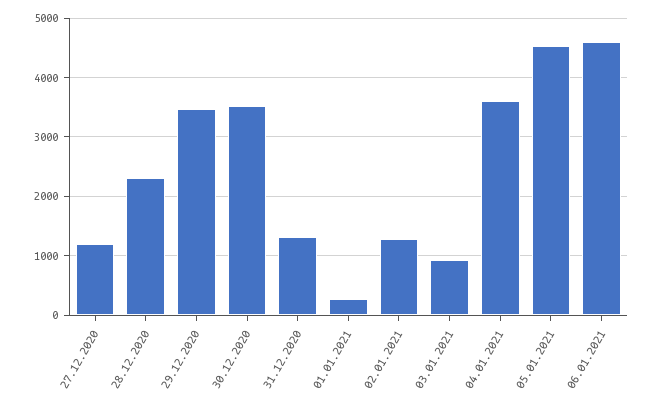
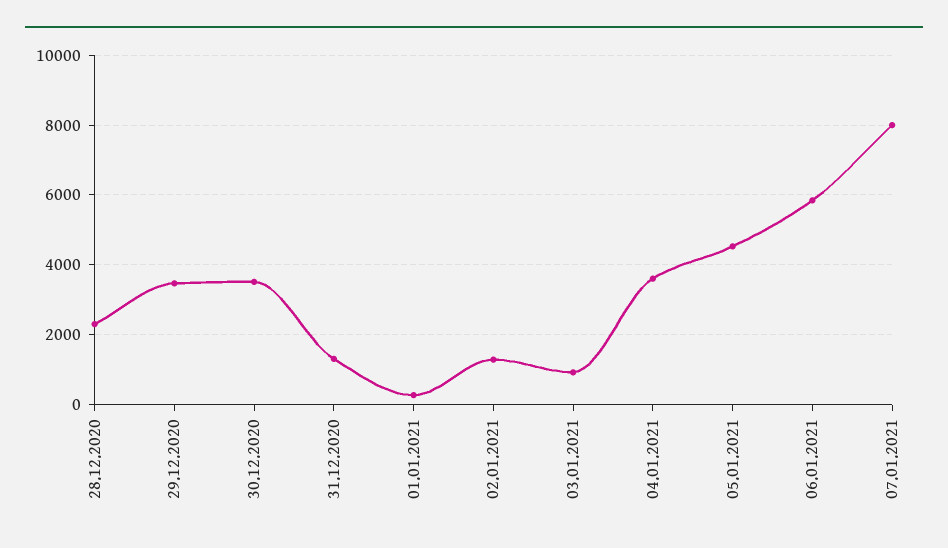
27.12.2020: 1200 -> none
06.01.2021: 4600 -> 5800
07.01.2021: none -> 8000

